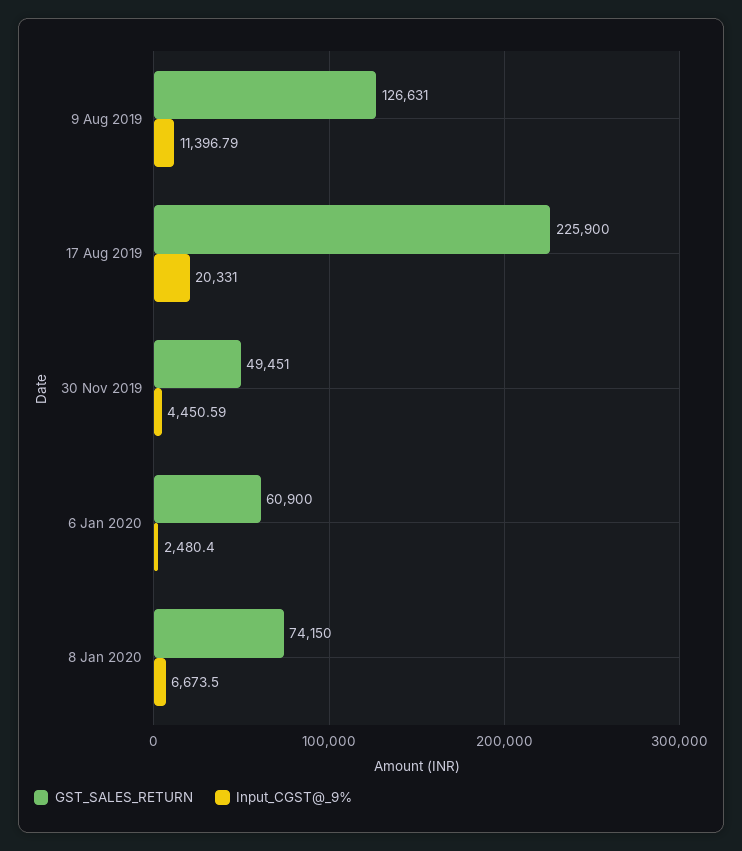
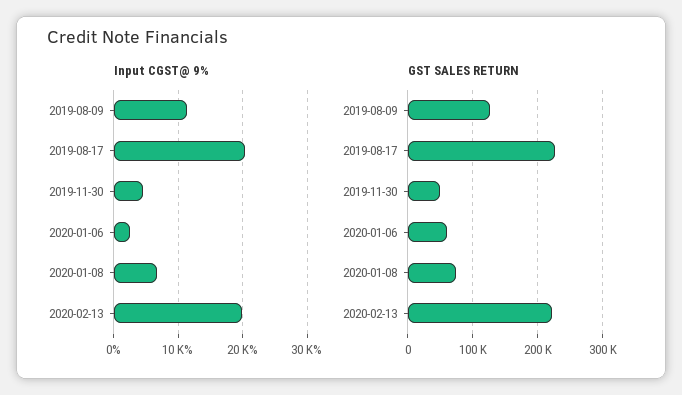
Input_CGST@_9%, 2020-02-13: none -> 20000
GST_SALES_RETURN, 2020-02-13: none -> 220000

